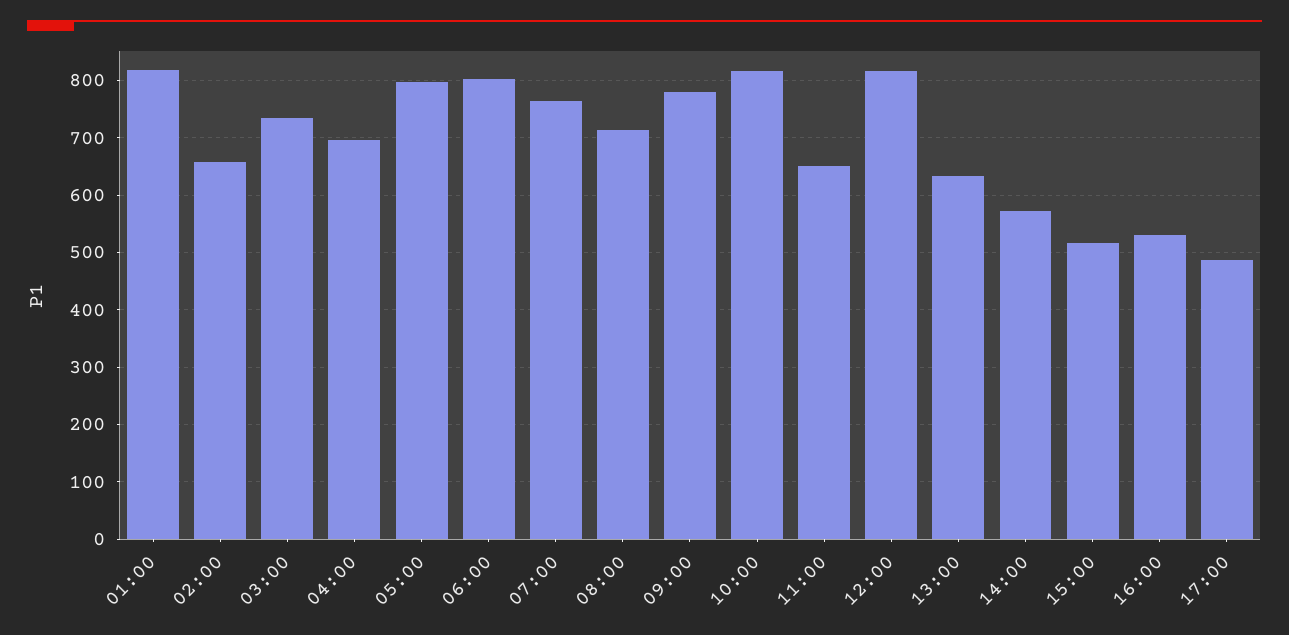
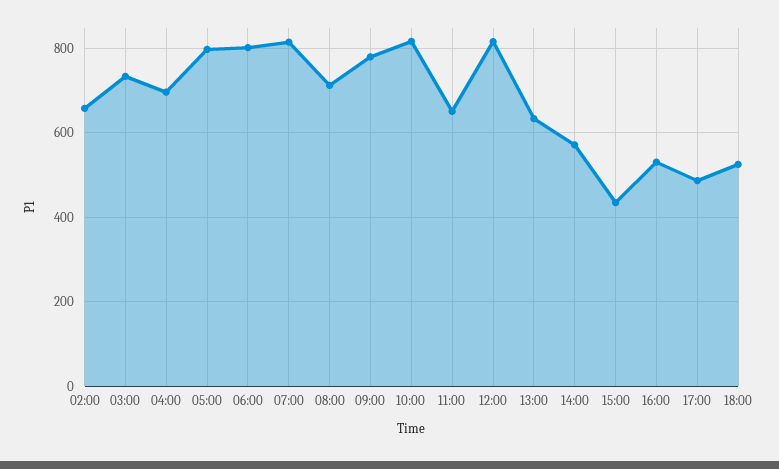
01:00: 820 -> none
07:00: 760 -> 820
15:00: 520 -> 440
18:00: none -> 520

